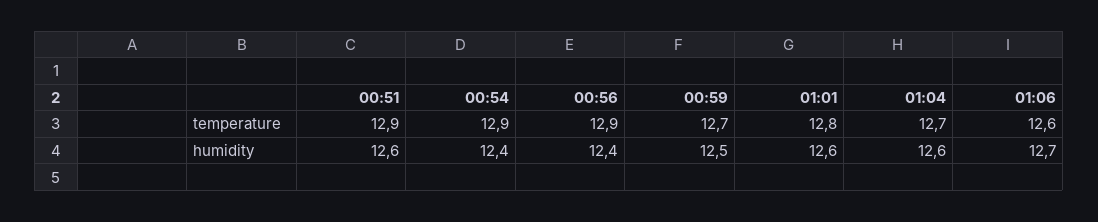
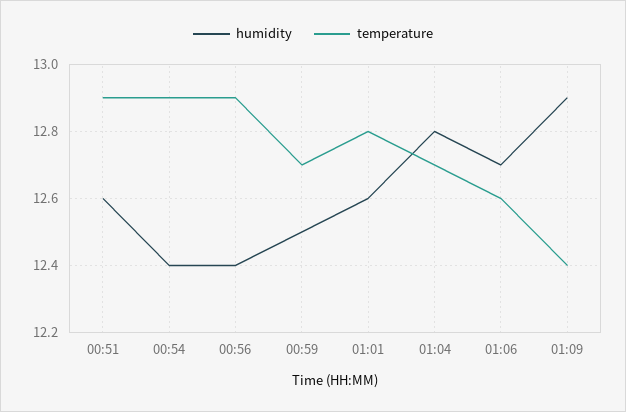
humidity, 01:04: 12.6 -> 12.8
humidity, 01:09: none -> 12.9
temperature, 01:09: none -> 12.4

